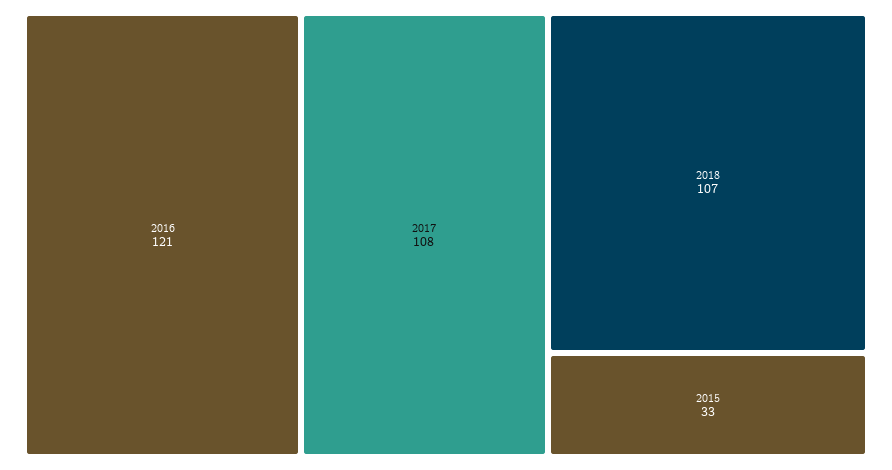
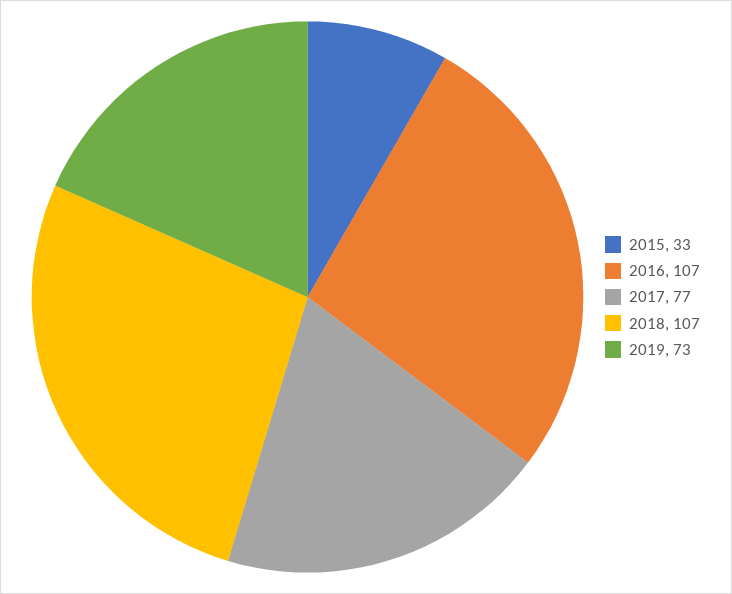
2016: 121 -> 107
2017: 108 -> 77
2019: none -> 73

